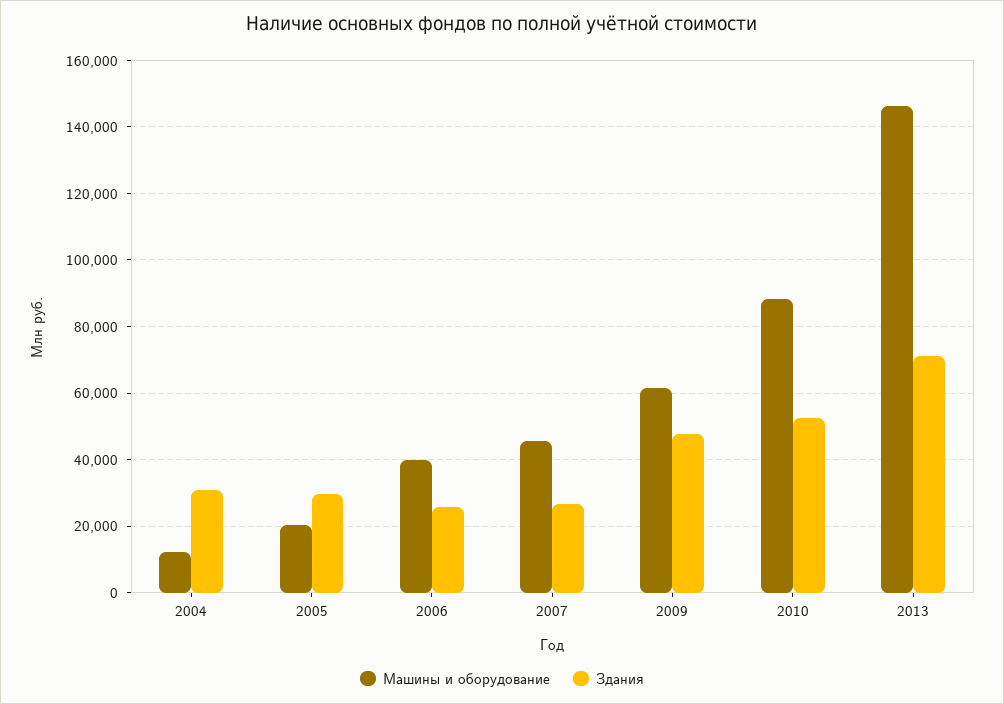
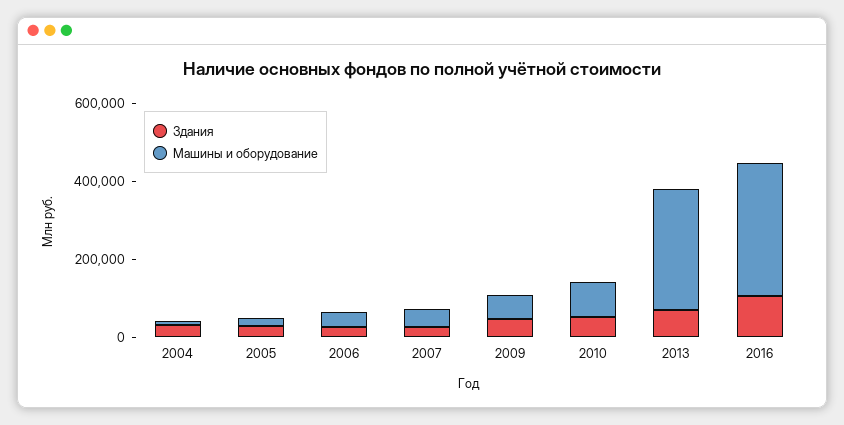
Машины и оборудование, 2013: 146000 -> 300000
Здания, 2016: none -> 100000
Машины и оборудование, 2016: none -> 350000

